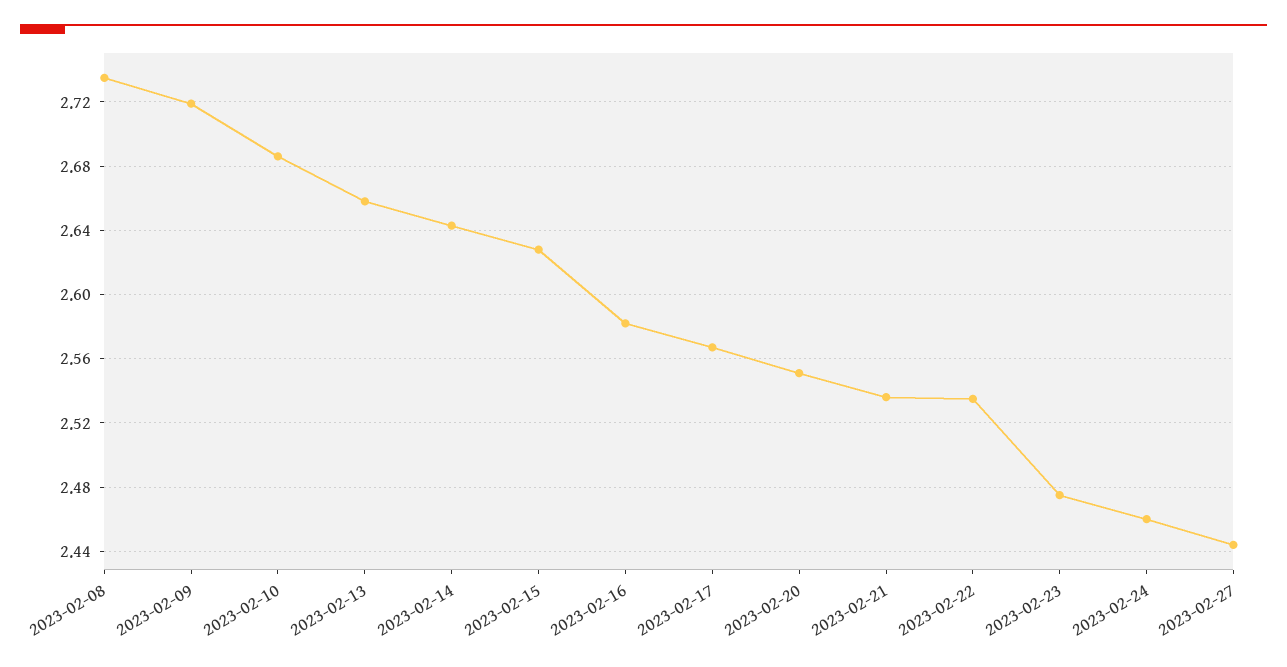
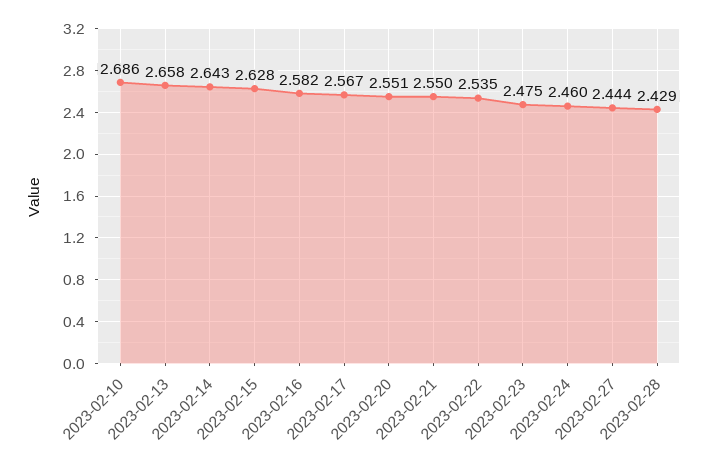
2023-02-08: 2.735 -> none
2023-02-09: 2.72 -> none
2023-02-21: 2.535 -> 2.55
2023-02-28: none -> 2.429

